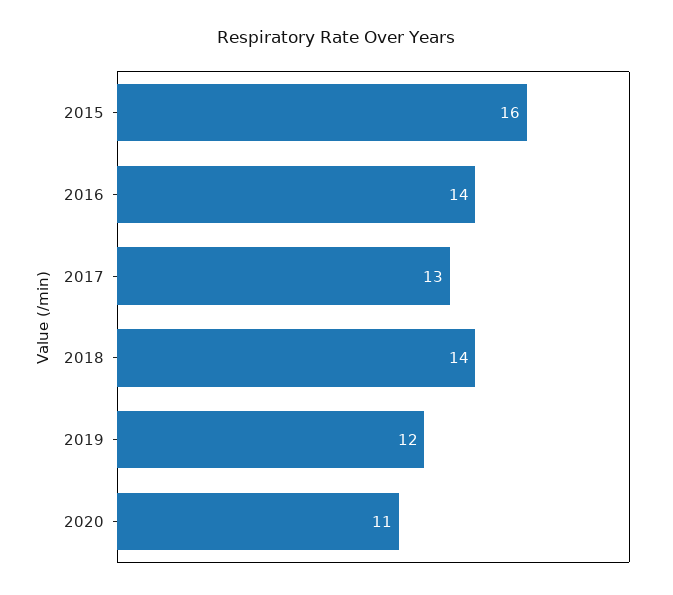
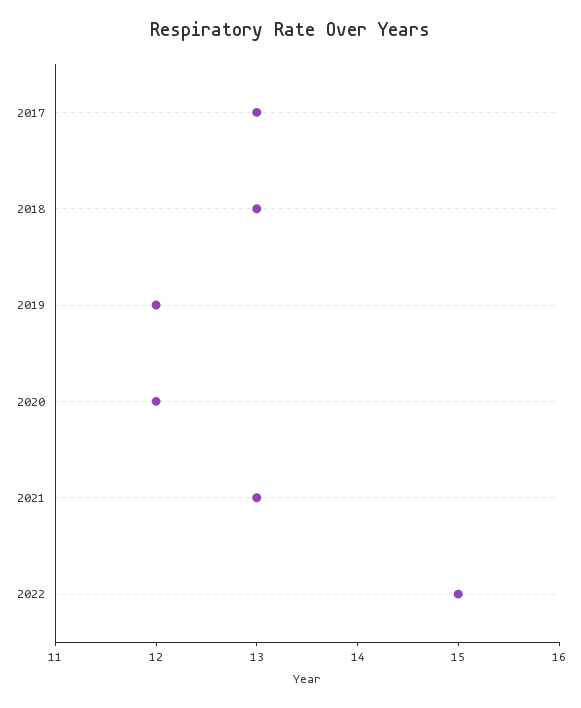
2015: 16 -> none
2016: 14 -> none
2018: 14 -> 13
2020: 11 -> 12
2021: none -> 13
2022: none -> 15

